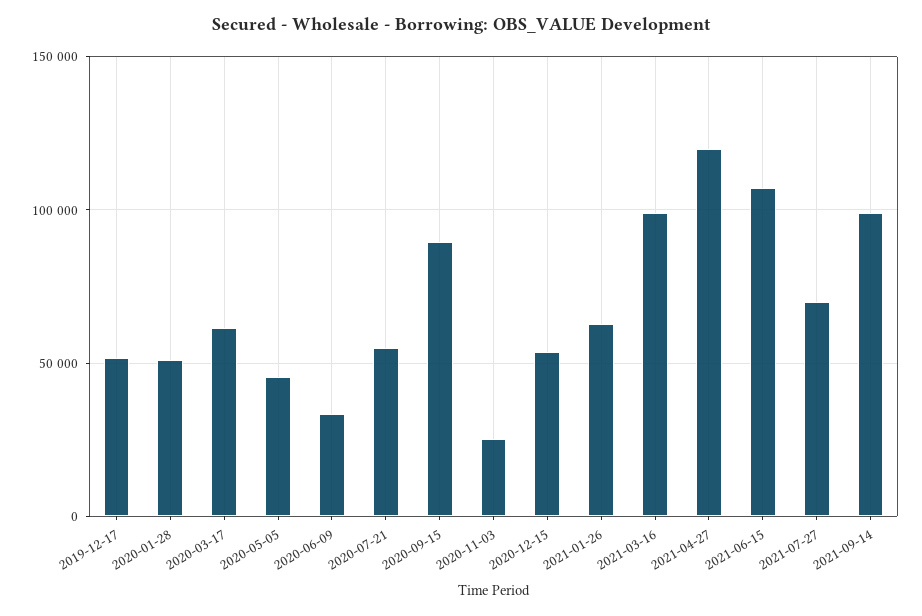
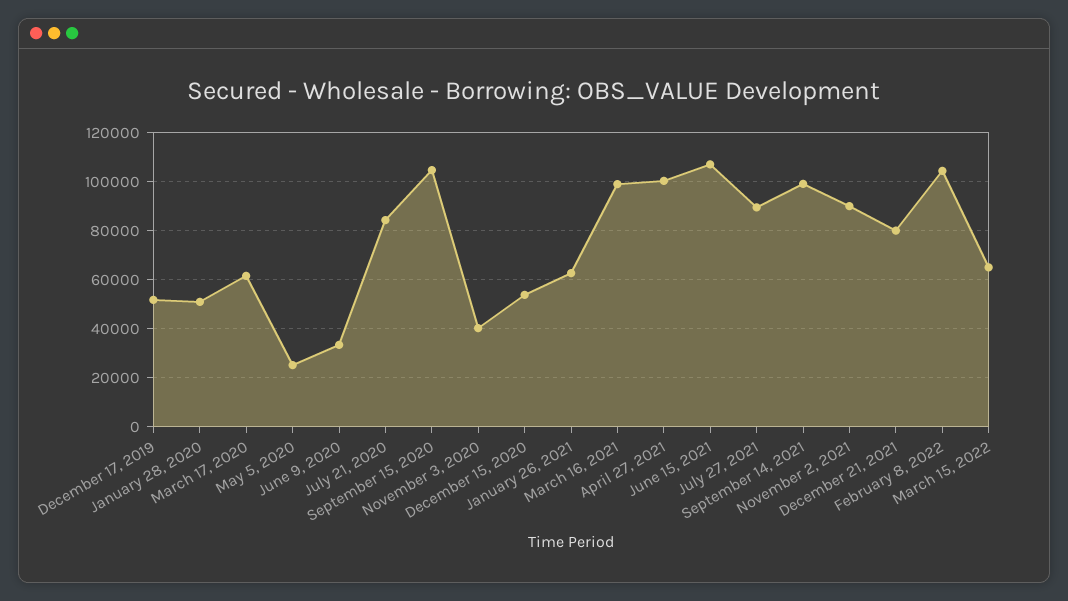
2020-05-05: 45000 -> 25000
2020-07-21: 55000 -> 85000
2020-09-15: 90000 -> 105000
2020-11-03: 25000 -> 40000
2021-04-27: 120000 -> 100000
2021-07-27: 70000 -> 90000
November 2, 2021: none -> 90000
December 21, 2021: none -> 80000
February 8, 2022: none -> 105000
March 15, 2022: none -> 65000

